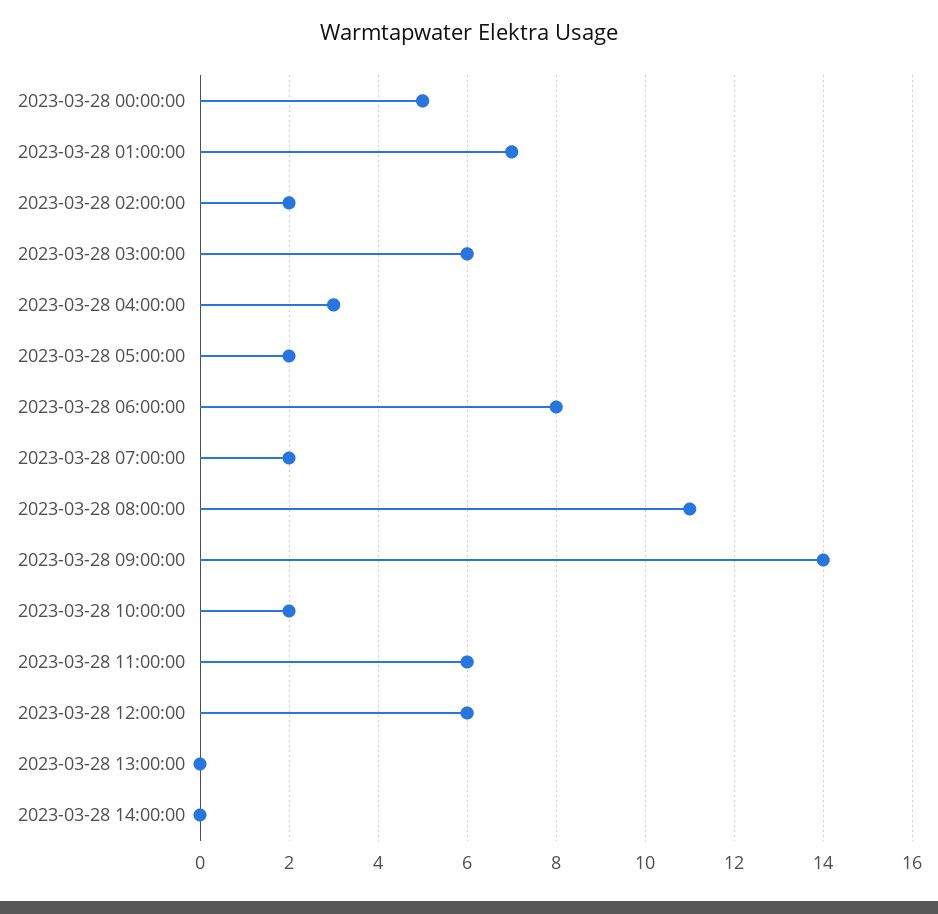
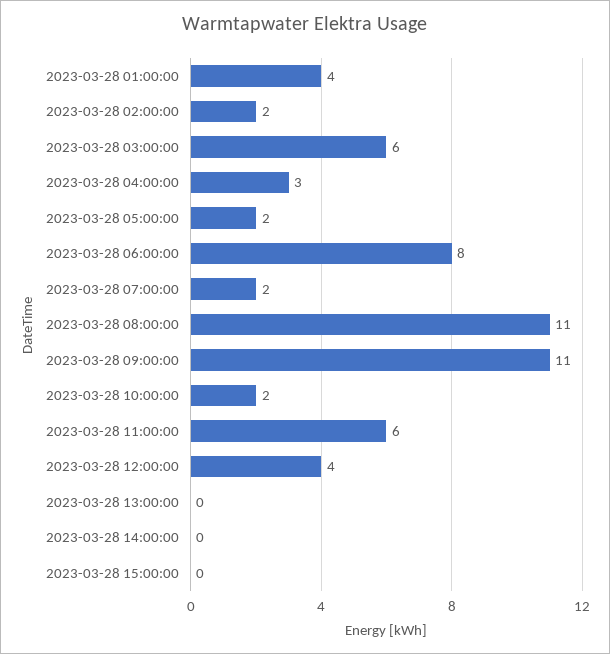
2023-03-28 00:00:00: 5 -> none
2023-03-28 01:00:00: 7 -> 4
2023-03-28 09:00:00: 14 -> 11
2023-03-28 12:00:00: 6 -> 4
2023-03-28 15:00:00: none -> 0

